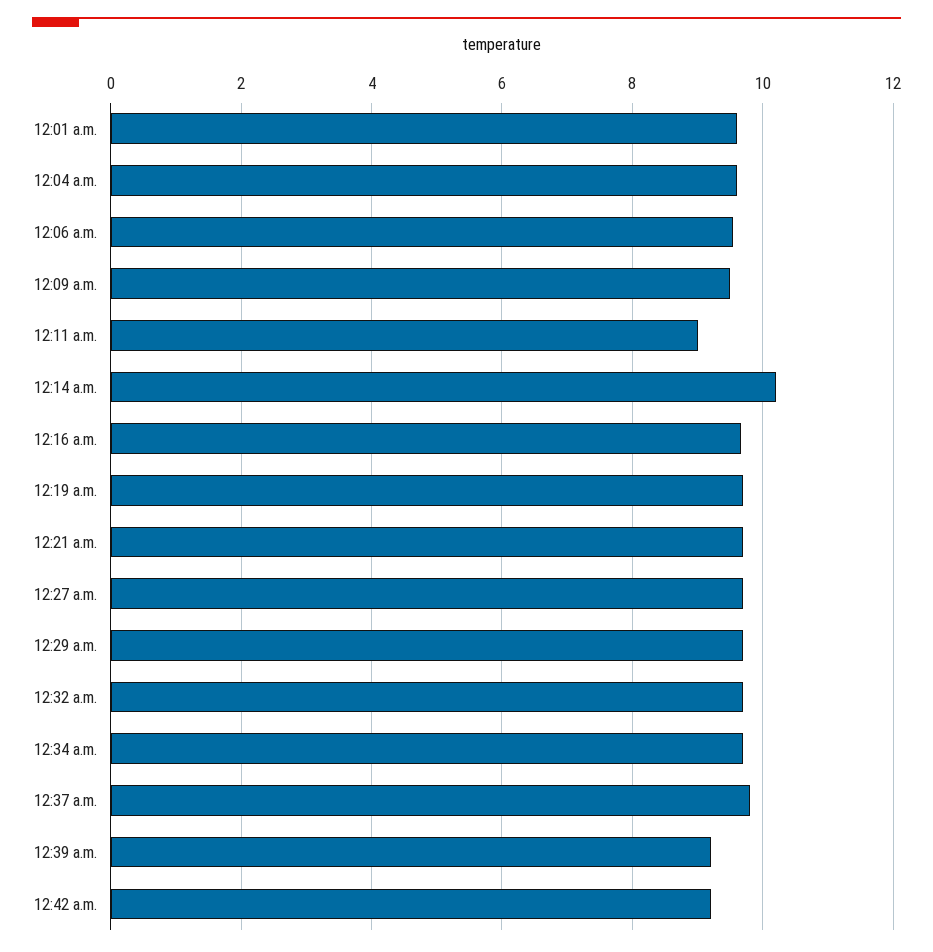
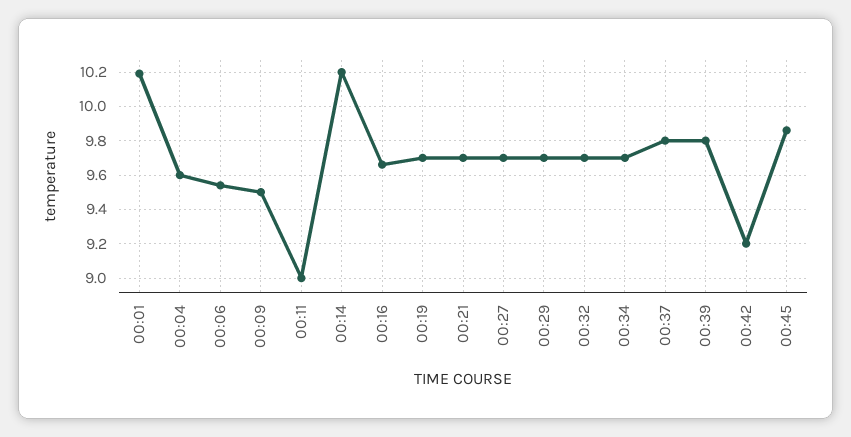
12:01 a.m.: 9.6 -> 10.2
12:39 a.m.: 9.2 -> 9.8
00:45: none -> 9.85

